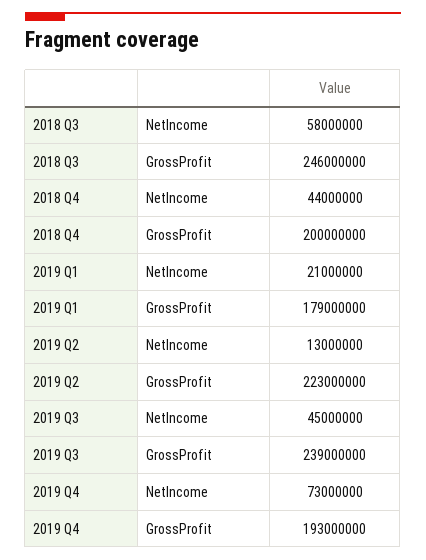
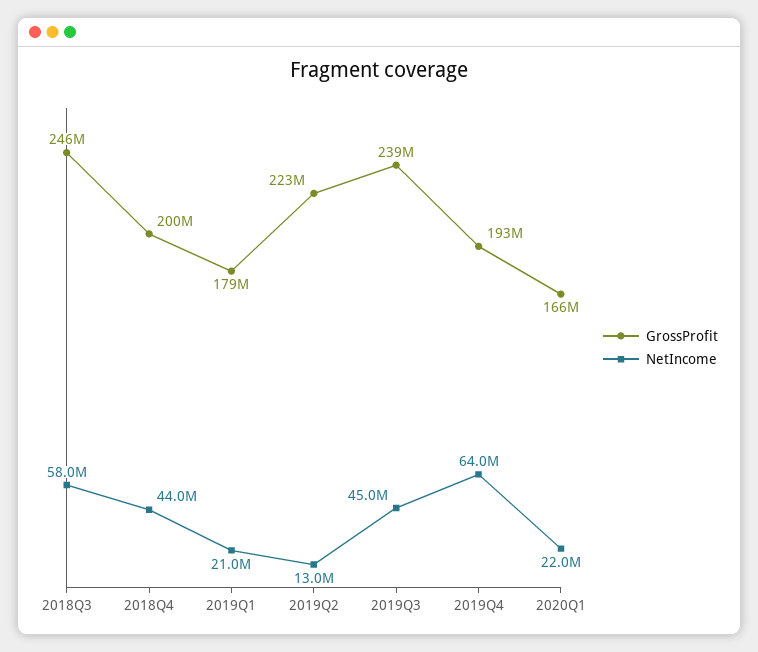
NetIncome, 2019 Q4: 73000000 -> 64000000
GrossProfit, 2020Q1: none -> 166000000
NetIncome, 2020Q1: none -> 22000000

